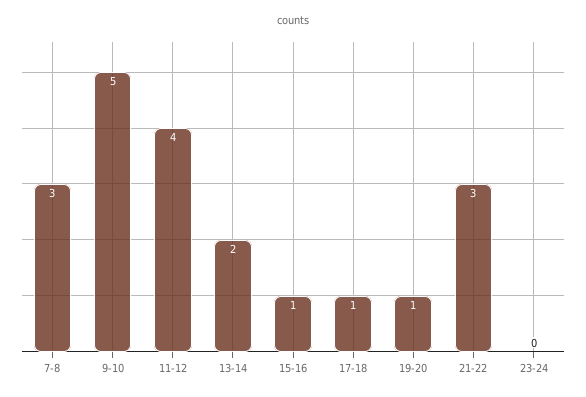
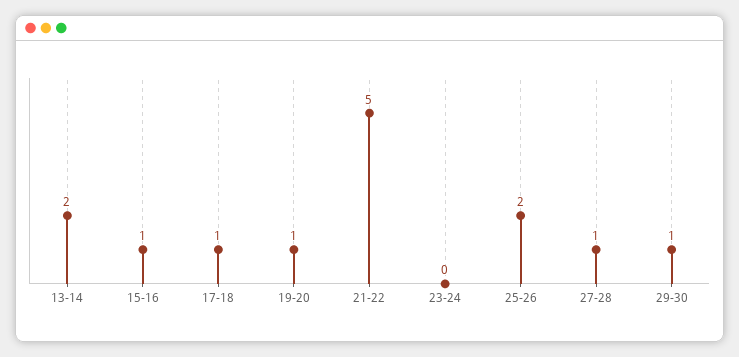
7-8: 3 -> none
9-10: 5 -> none
11-12: 4 -> none
21-22: 3 -> 5
25-26: none -> 2
27-28: none -> 1
29-30: none -> 1

